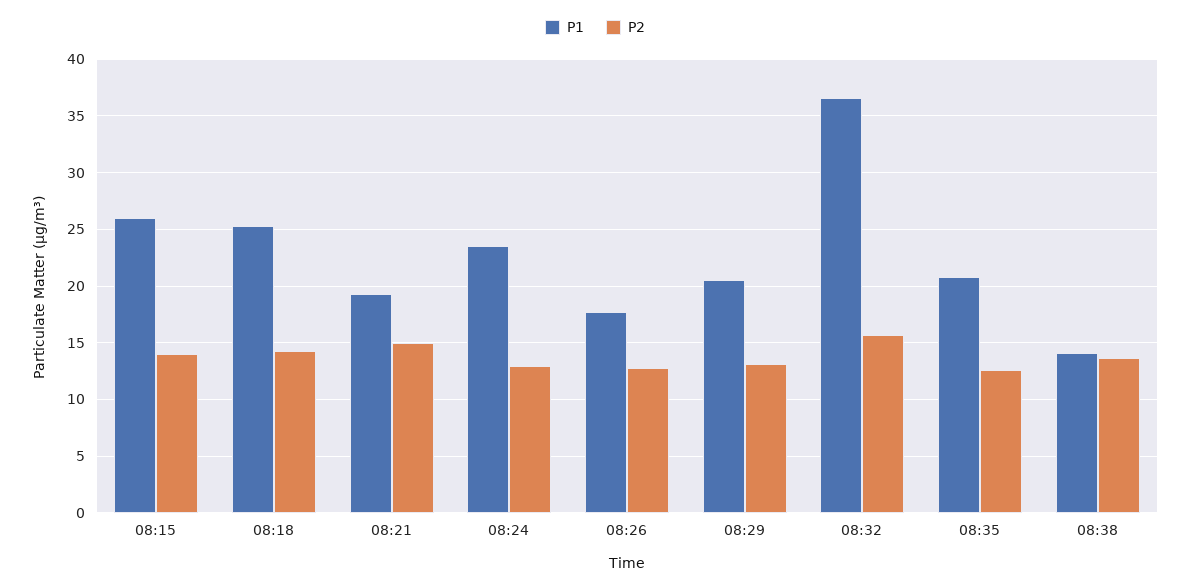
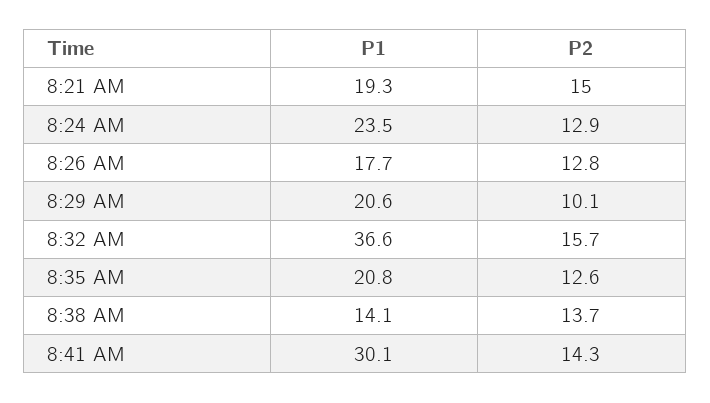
P1, 08:15: 26 -> none
P2, 08:15: 14 -> none
P1, 08:18: 25 -> none
P2, 08:18: 14 -> none
P2, 08:29: 13 -> 10.1
P1, 8:41 AM: none -> 30.1
P2, 8:41 AM: none -> 14.3

